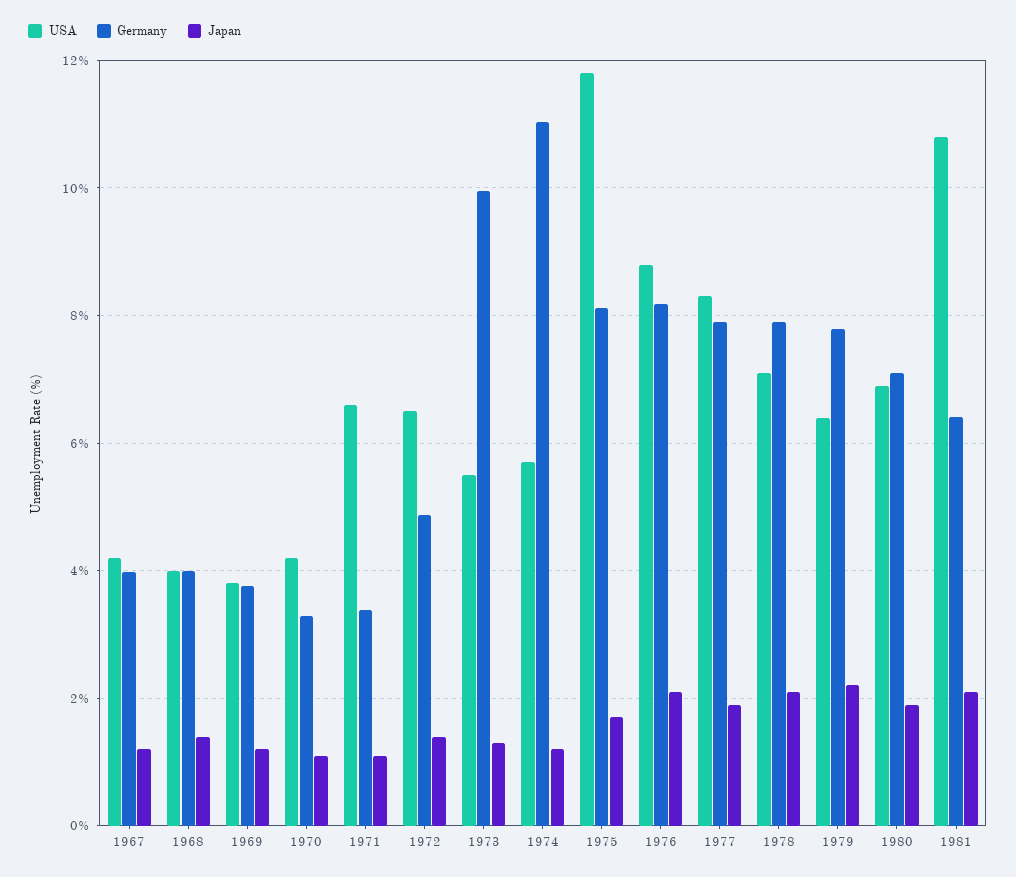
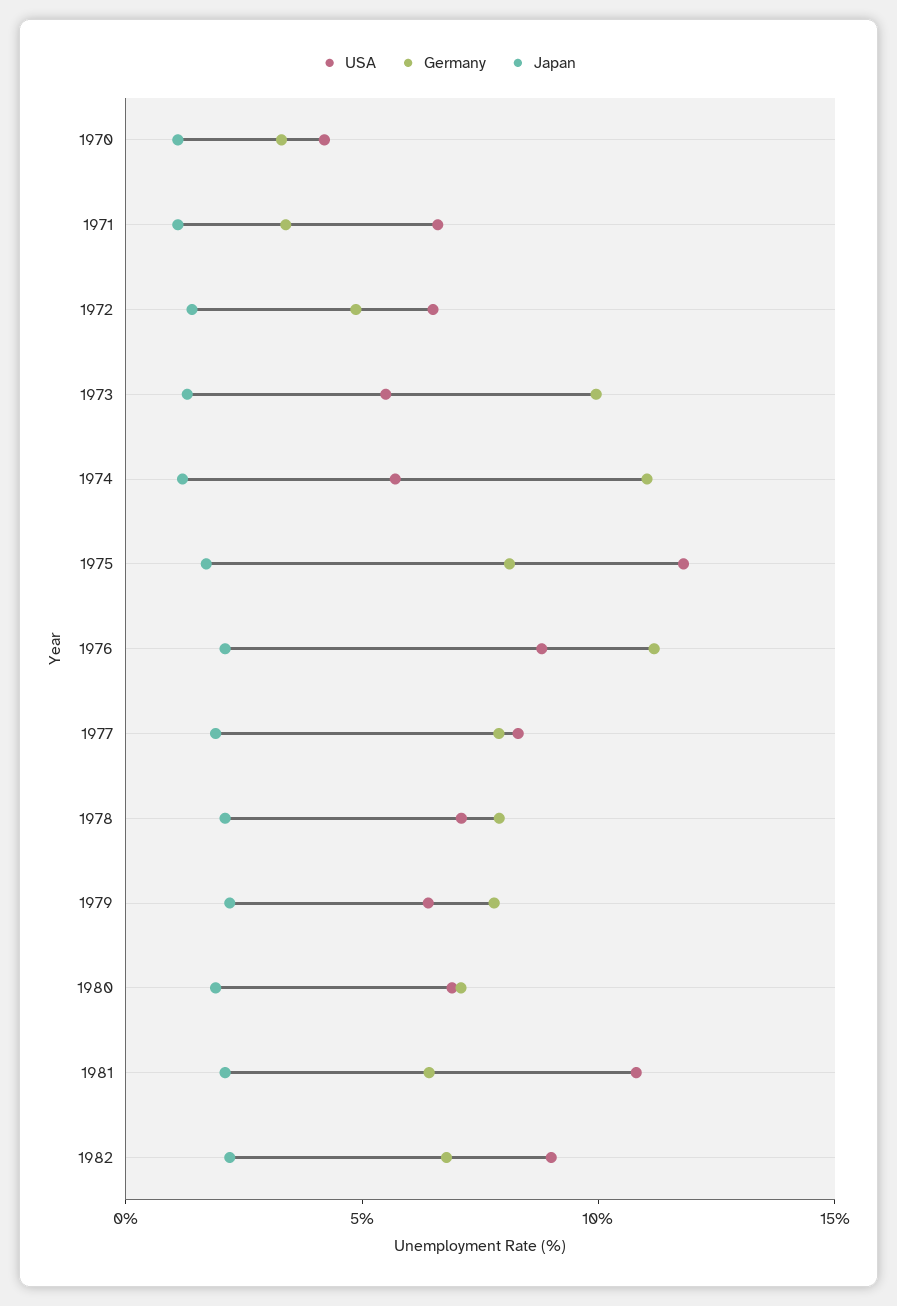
USA, 1967: 4.2 -> none
Germany, 1967: 4 -> none
Japan, 1967: 1.2 -> none
USA, 1968: 4 -> none
Germany, 1968: 4 -> none
Japan, 1968: 1.4 -> none
USA, 1969: 3.8 -> none
Germany, 1969: 3.8 -> none
Japan, 1969: 1.2 -> none
Germany, 1976: 8.2 -> 11
USA, 1982: none -> 9
Germany, 1982: none -> 7
Japan, 1982: none -> 2

